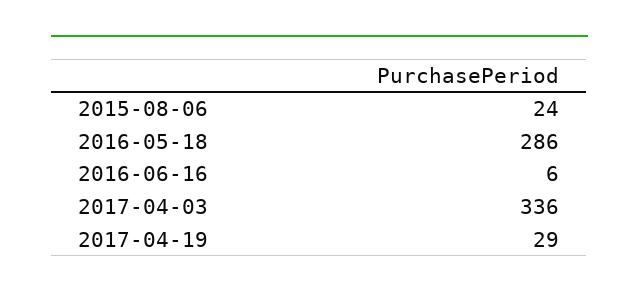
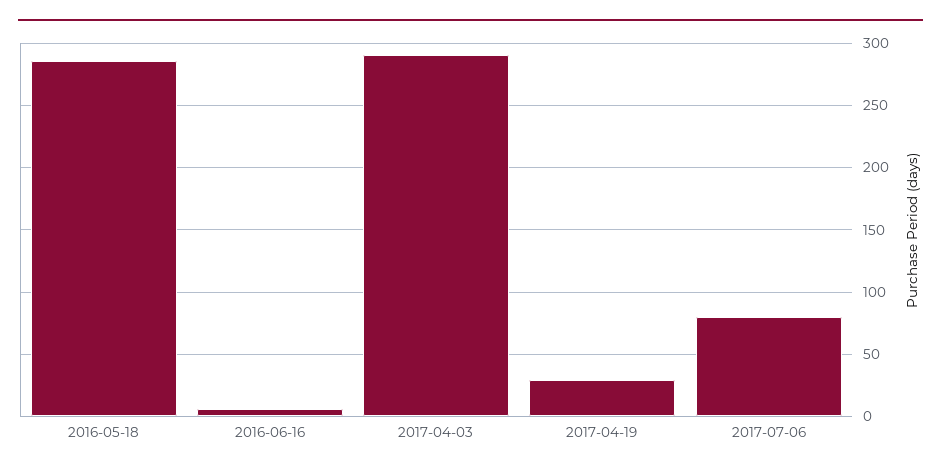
2015-08-06: 24 -> none
2017-04-03: 336 -> 290
2017-07-06: none -> 80

